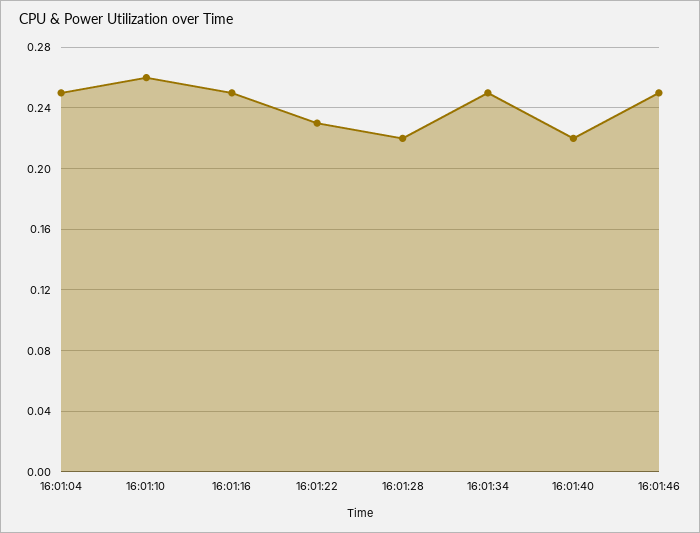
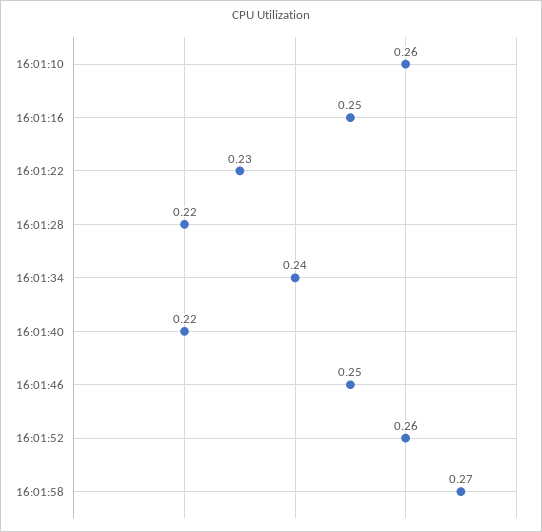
16:01:04: 0.25 -> none
16:01:34: 0.25 -> 0.24
16:01:52: none -> 0.26
16:01:58: none -> 0.27

